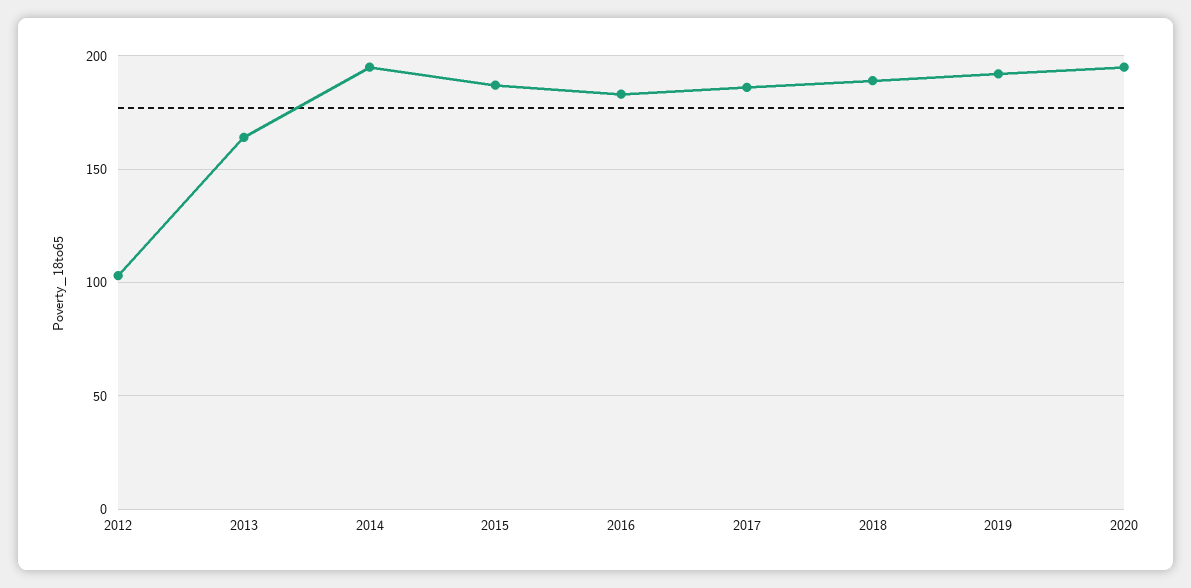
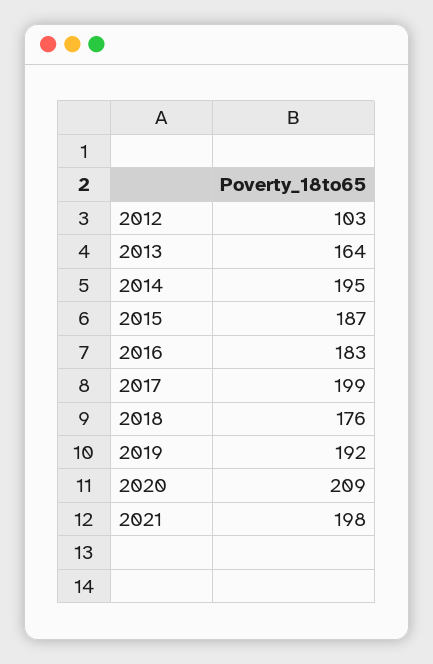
2017: 185 -> 199
2018: 190 -> 176
2020: 195 -> 209
2021: none -> 198

